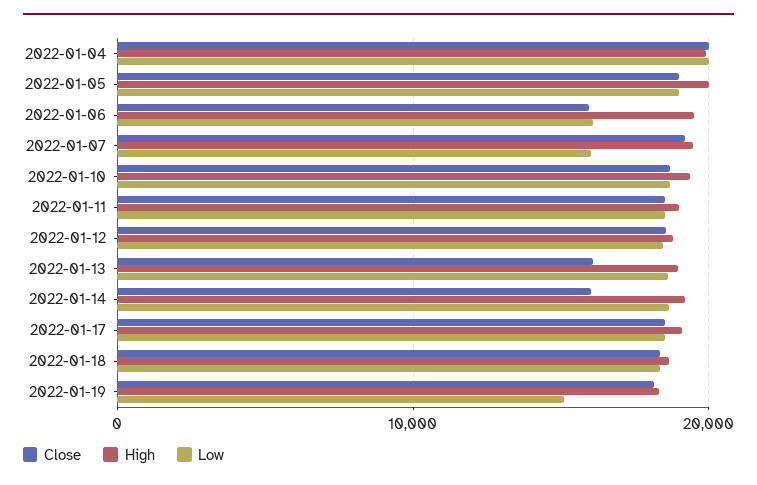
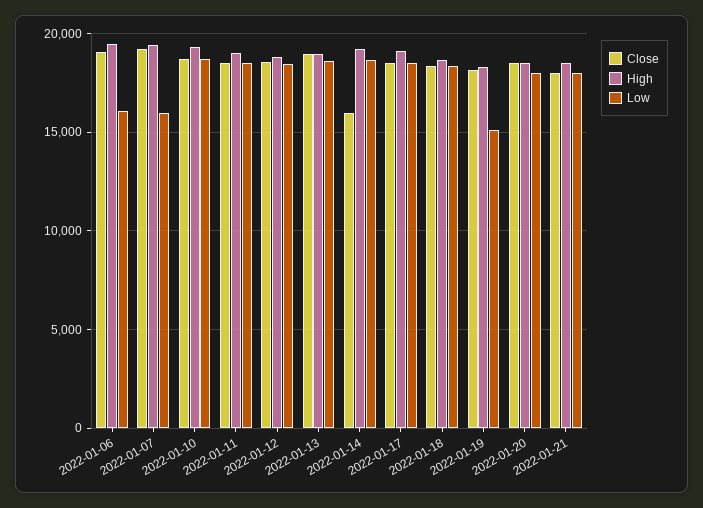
Close, 2022-01-04: 20000 -> none
High, 2022-01-04: 20000 -> none
Low, 2022-01-04: 20000 -> none
Close, 2022-01-05: 19000 -> none
High, 2022-01-05: 20000 -> none
Low, 2022-01-05: 19000 -> none
Close, 2022-01-06: 16000 -> 19000
Close, 2022-01-13: 16000 -> 19000
Close, 2022-01-20: none -> 18500
High, 2022-01-20: none -> 18500
Low, 2022-01-20: none -> 18000
Close, 2022-01-21: none -> 18000
High, 2022-01-21: none -> 18500
Low, 2022-01-21: none -> 18000

